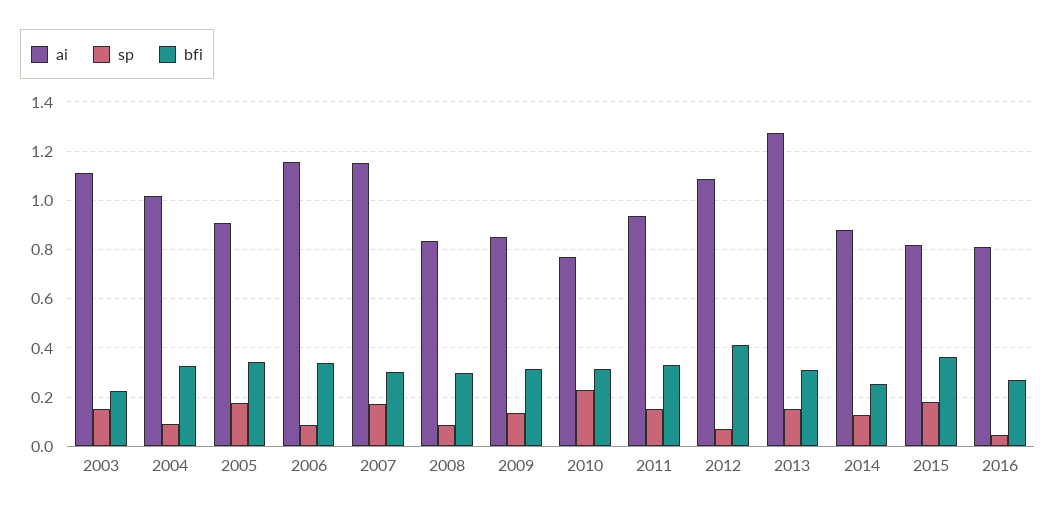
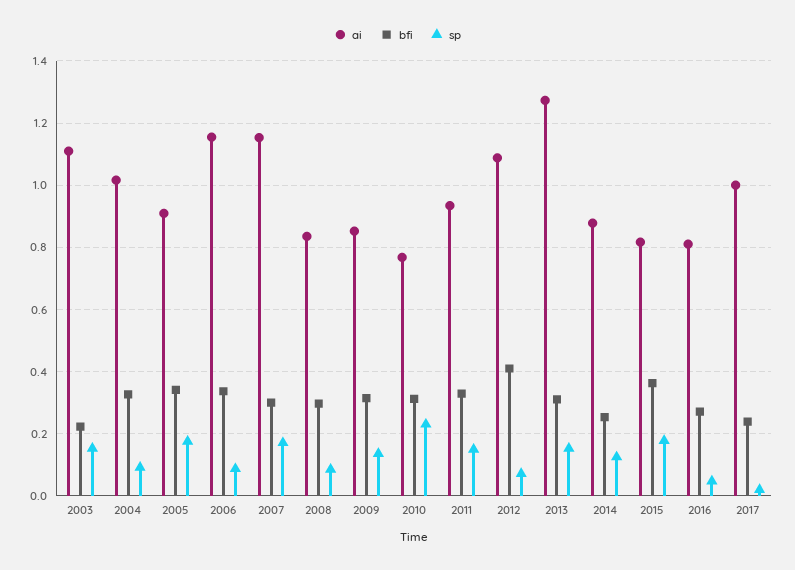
ai, 2017: none -> 1
bfi, 2017: none -> 0.24
sp, 2017: none -> 0.02

